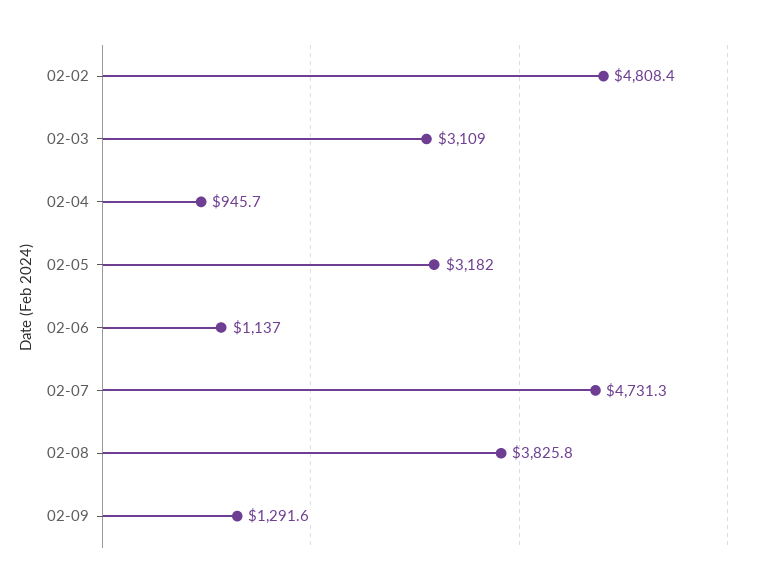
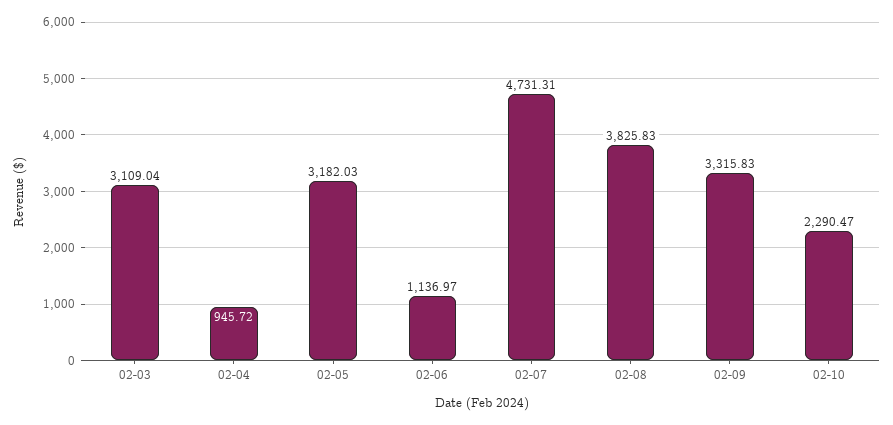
02-02: 4808.4 -> none
02-09: 1291.6 -> 3315.83
02-10: none -> 2290.47

